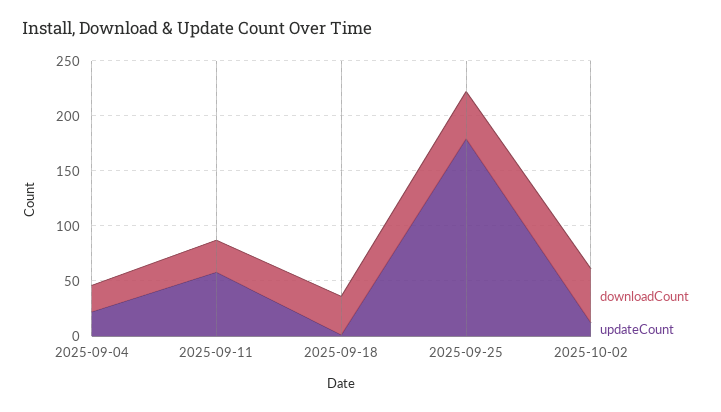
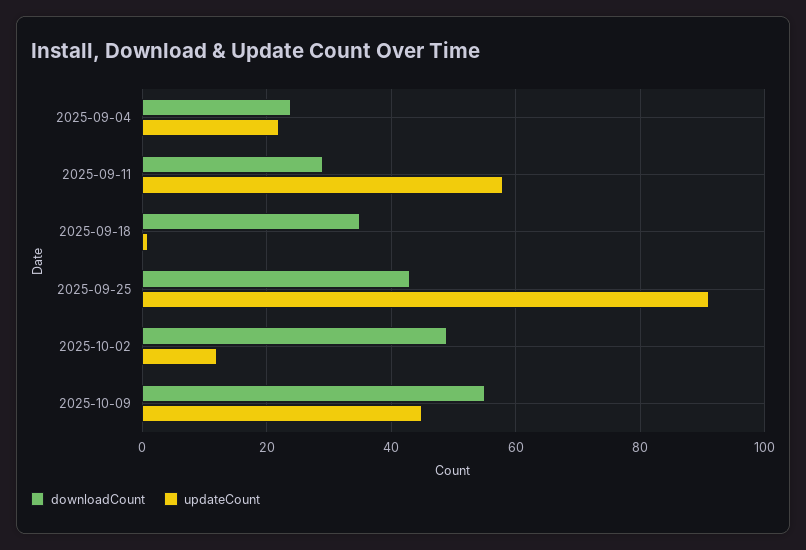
updateCount, 2025-09-25: 180 -> 90
downloadCount, 2025-10-09: none -> 55
updateCount, 2025-10-09: none -> 45

